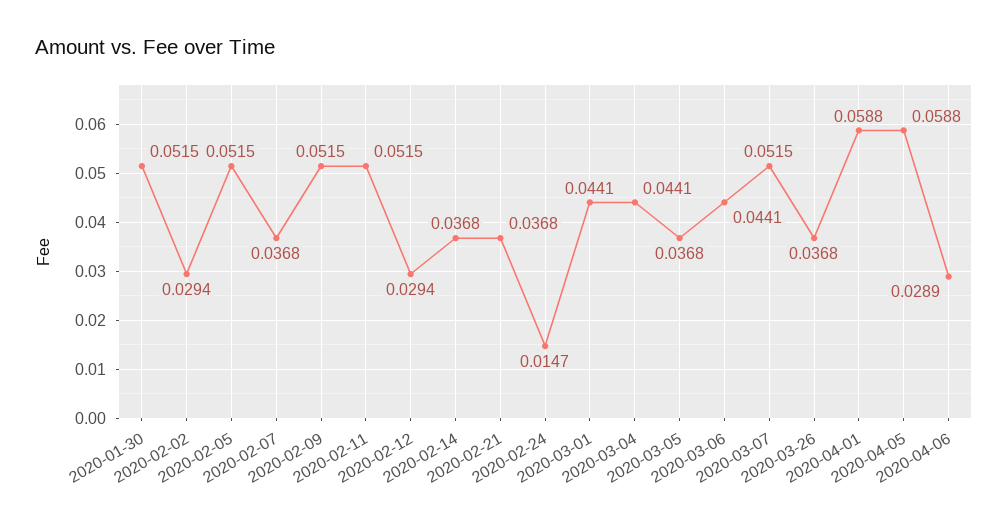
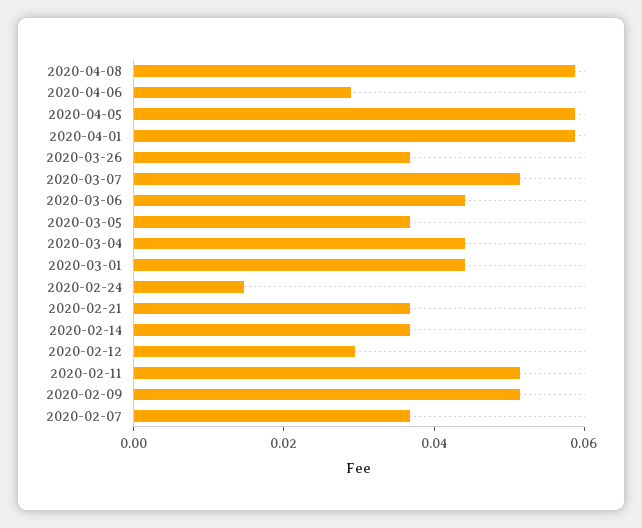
2020-01-30: 0.0515 -> none
2020-02-02: 0.0294 -> none
2020-02-05: 0.0515 -> none
2020-04-08: none -> 0.06

